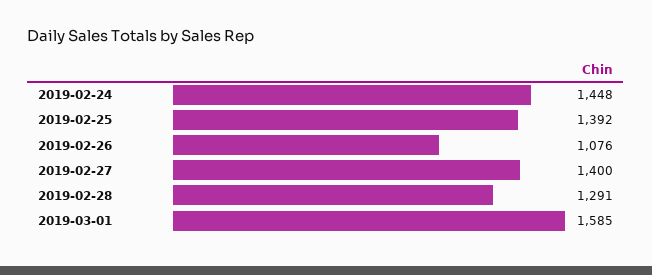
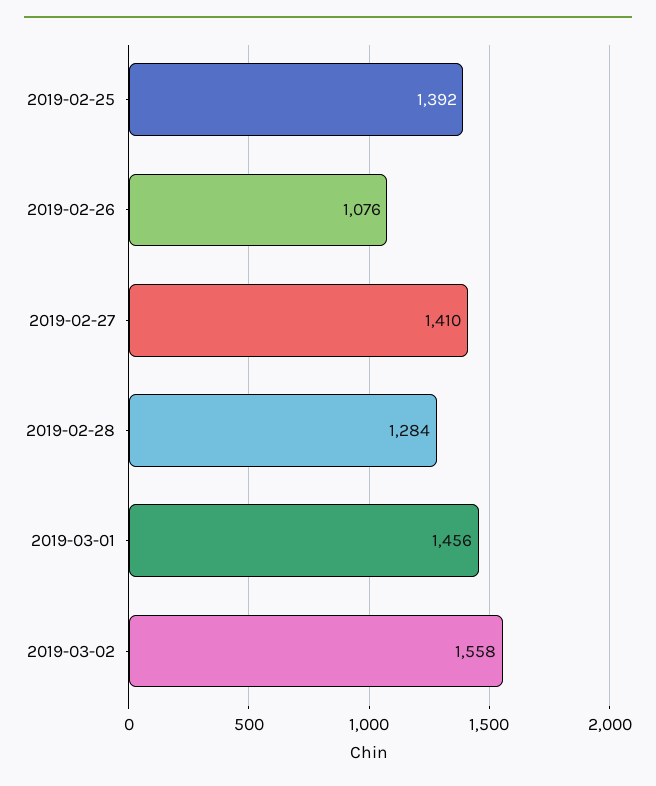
2019-02-24: 1448 -> none
2019-02-27: 1400 -> 1410
2019-02-28: 1291 -> 1284
2019-03-01: 1585 -> 1456
2019-03-02: none -> 1558

